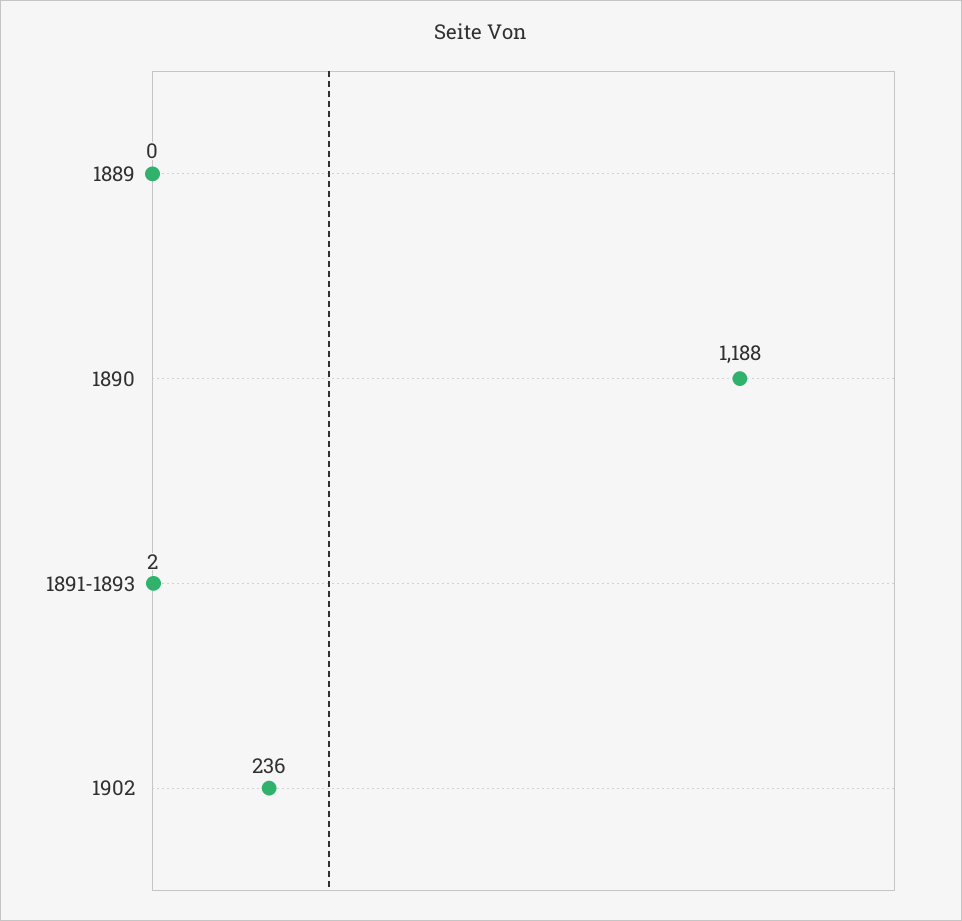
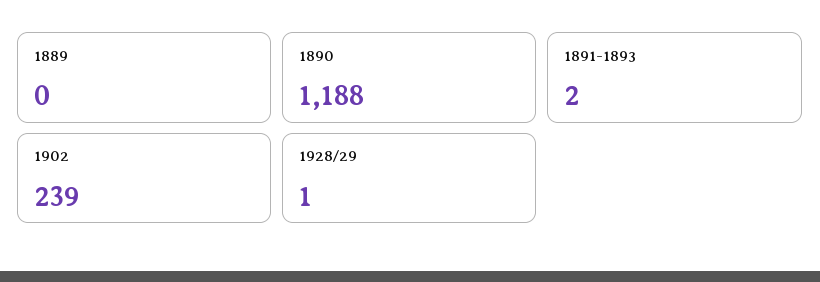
1902: 236 -> 239
1928/29: none -> 1

